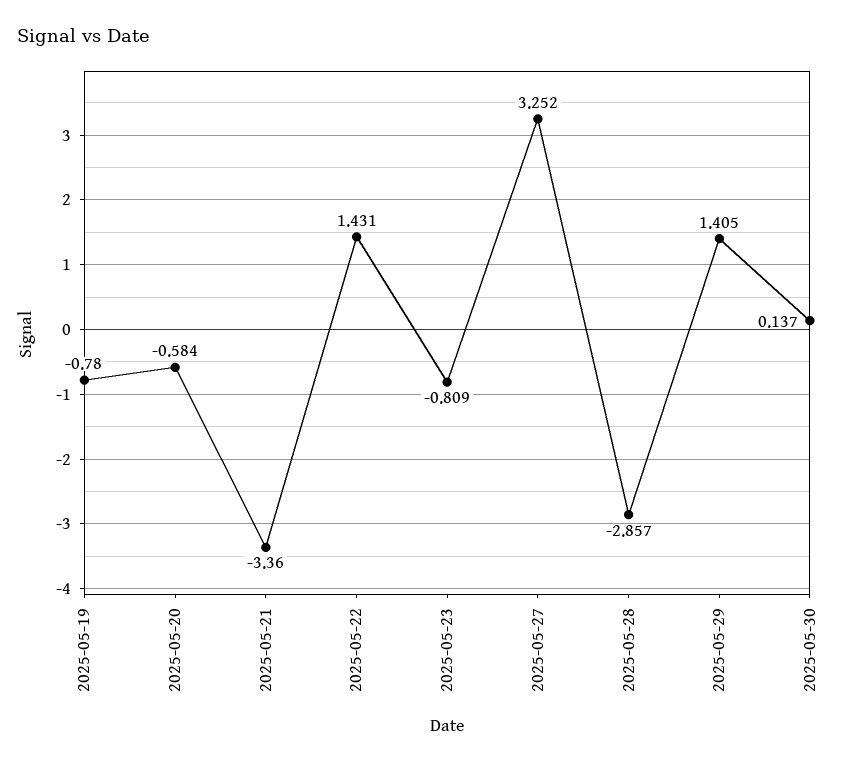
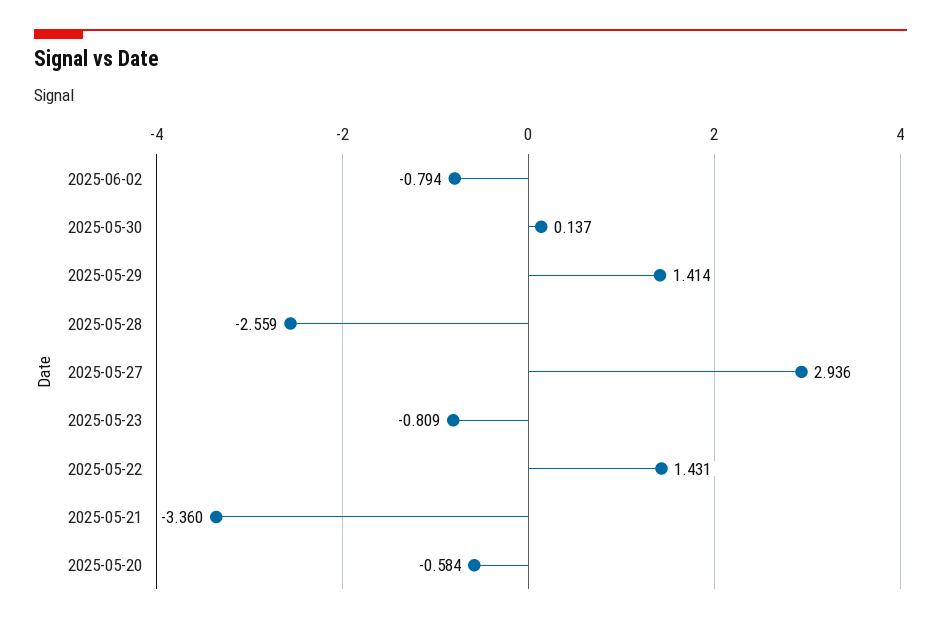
2025-05-19: -0.78 -> none
2025-05-27: 3.252 -> 2.936
2025-05-28: -2.857 -> -2.559
2025-05-29: 1.405 -> 1.414
2025-06-02: none -> -0.794

